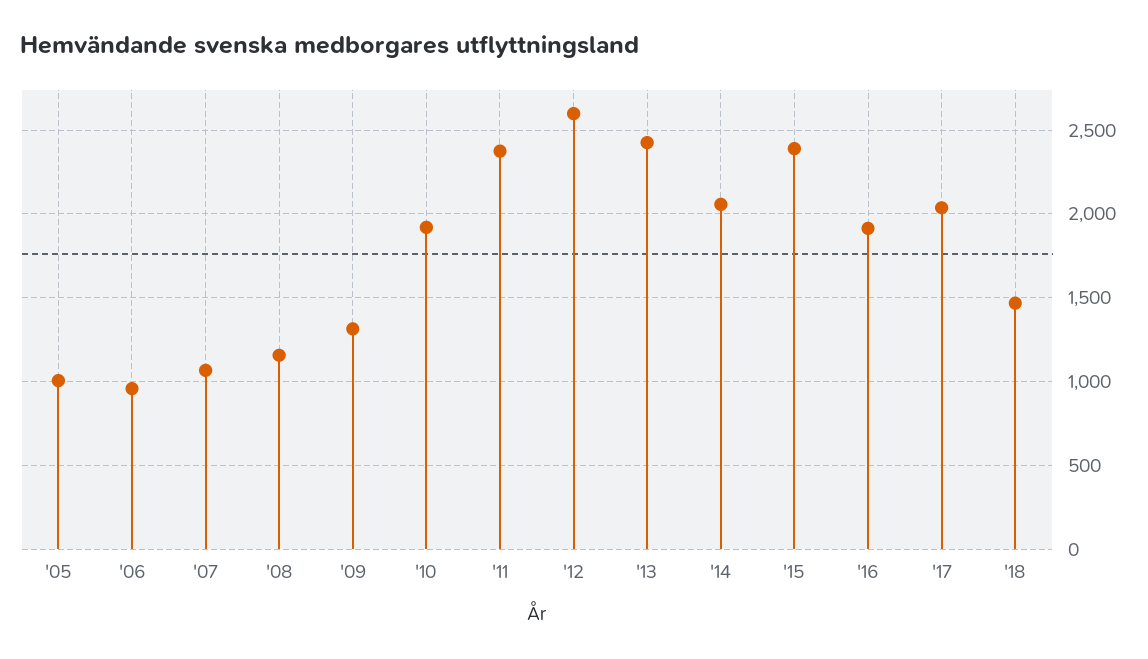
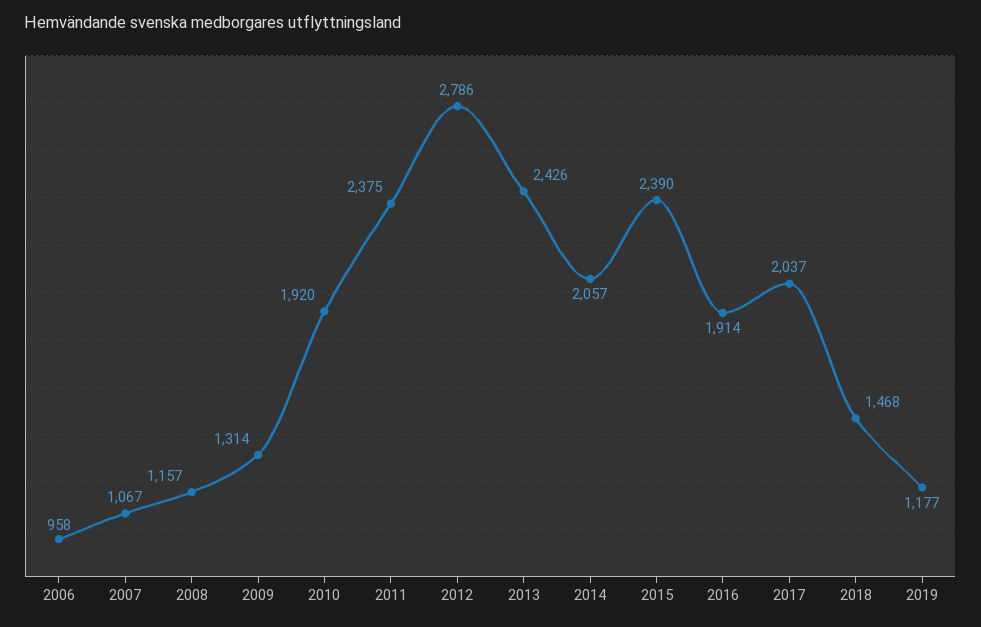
'05: 1000 -> none
'12: 2600 -> 2786
2019: none -> 1177

